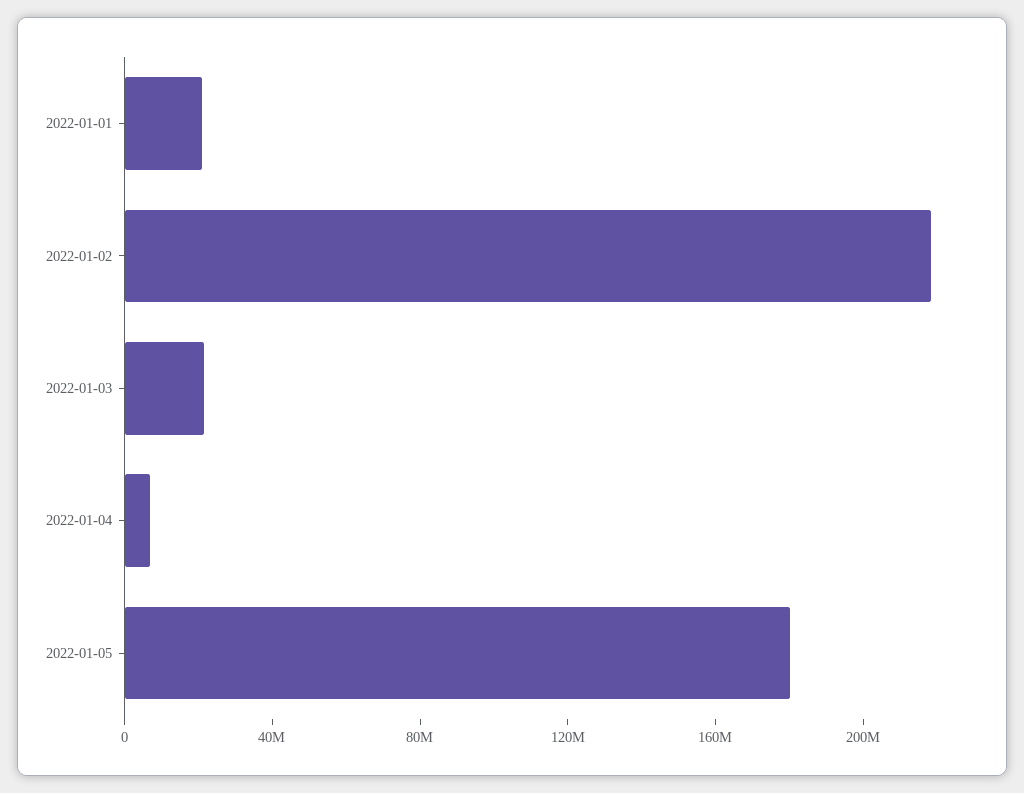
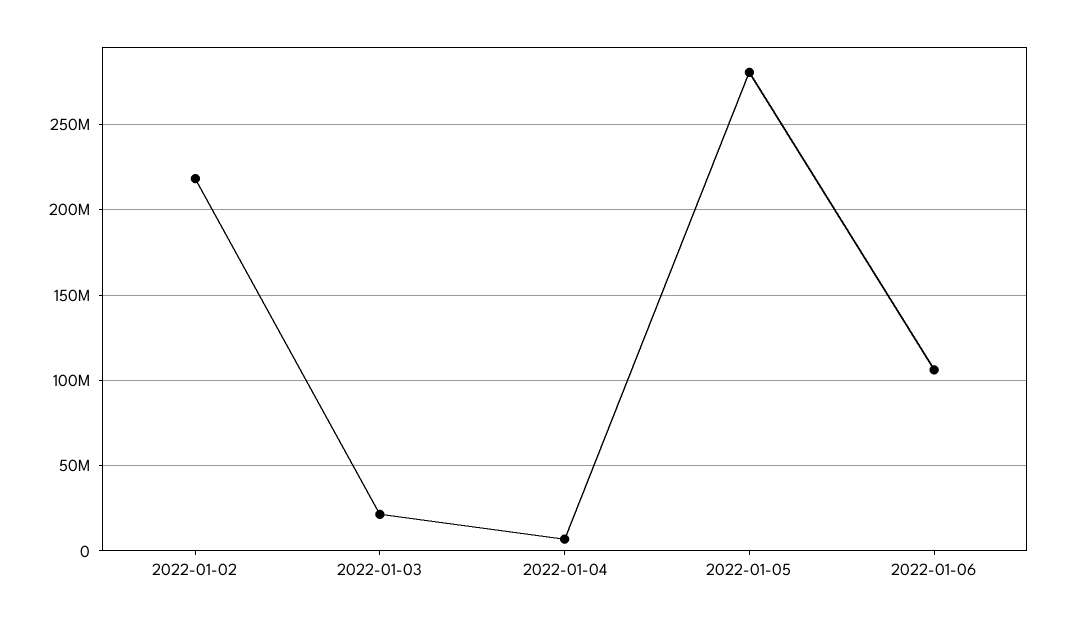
2022-01-01: 20000000 -> none
2022-01-05: 180000000 -> 280000000
2022-01-06: none -> 105000000

